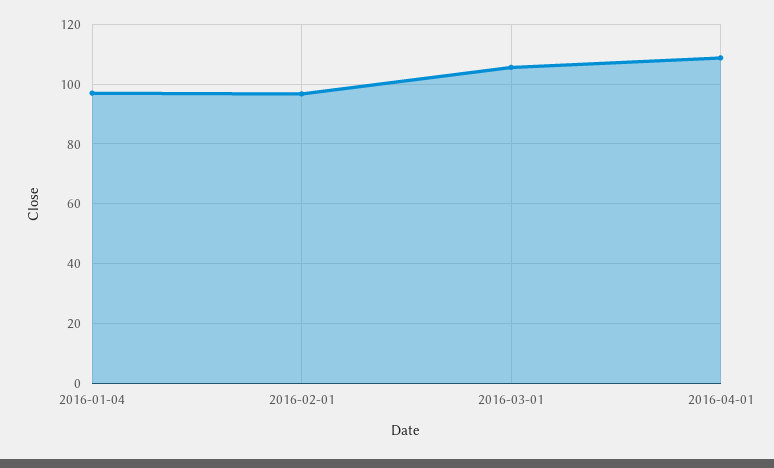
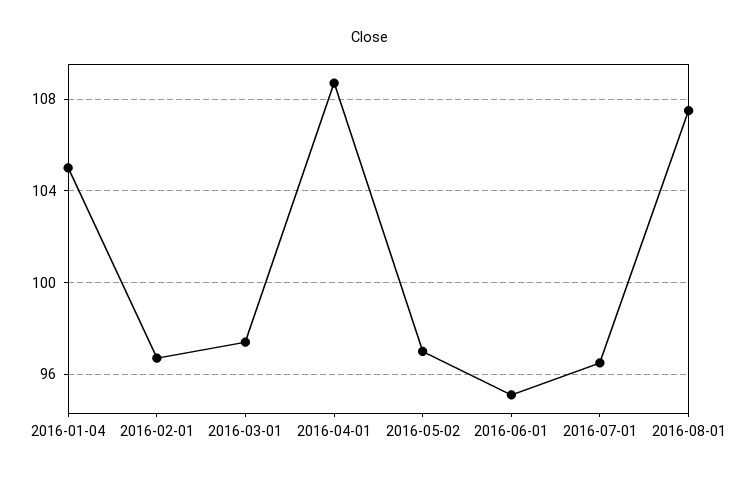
2016-01-04: 97.5 -> 105
2016-03-01: 105 -> 97.5
2016-05-02: none -> 97
2016-06-01: none -> 95
2016-07-01: none -> 96.5
2016-08-01: none -> 107.5

